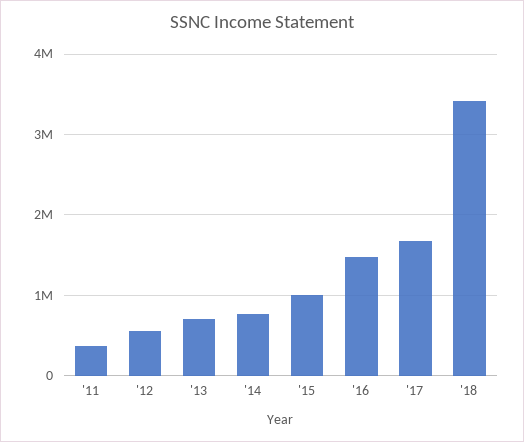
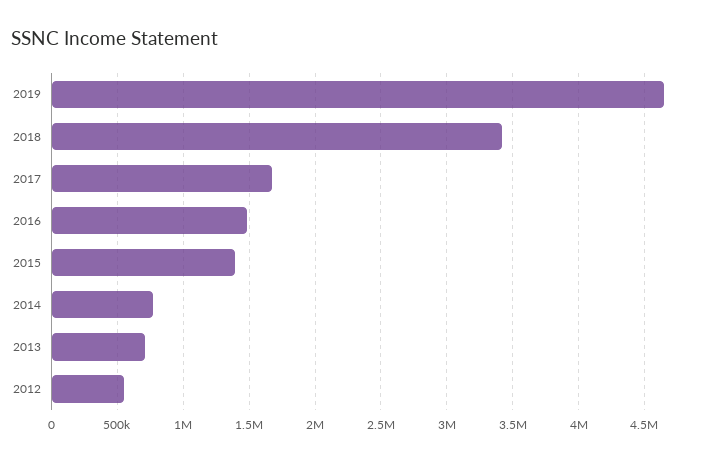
'11: 400000 -> none
'15: 1000000 -> 1400000
2019: none -> 4650000

